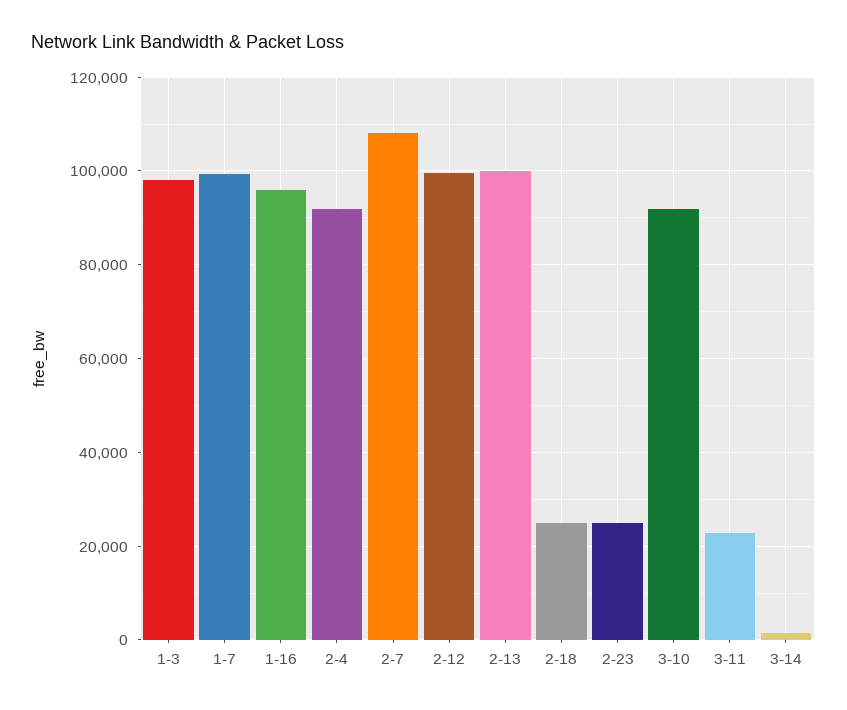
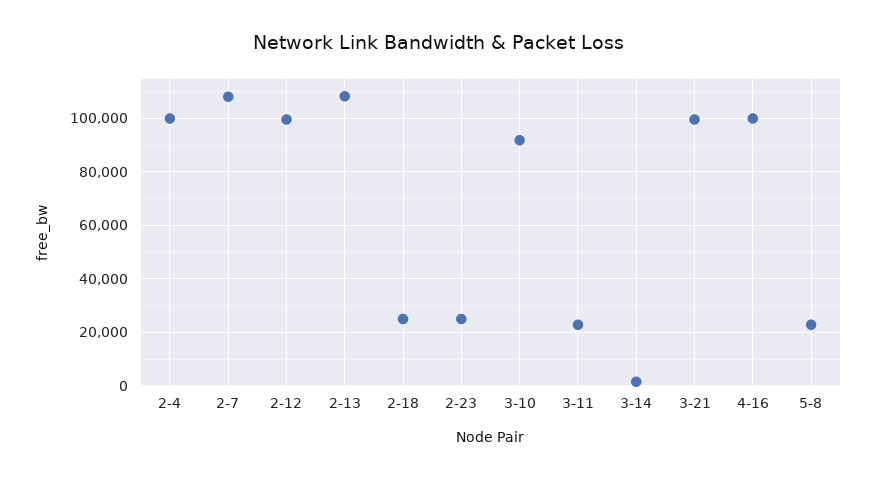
1-3: 98000 -> none
1-7: 100000 -> none
1-16: 96000 -> none
2-4: 92000 -> 100000
2-13: 100000 -> 107500
3-21: none -> 100000
4-16: none -> 100000
5-8: none -> 22500

